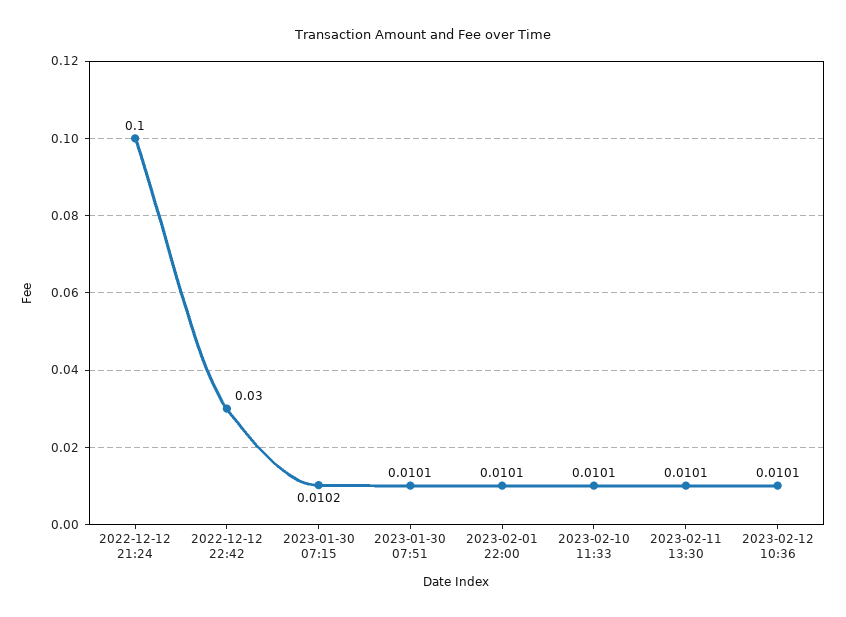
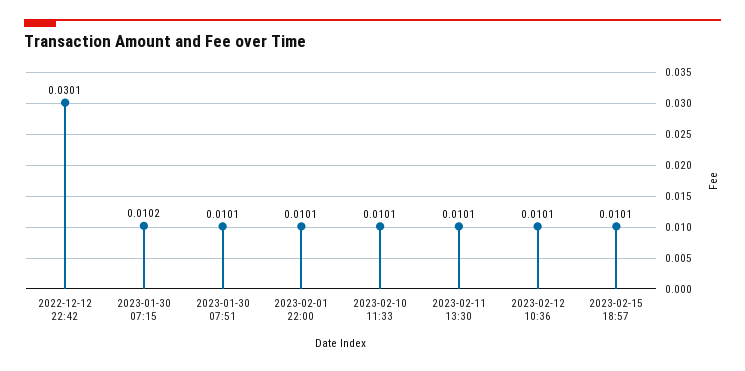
2022-12-12 21:24: 0.1 -> none
2022-12-12 22:42: 0.03 -> 0.0301
2023-02-15 18:57: none -> 0.0101

